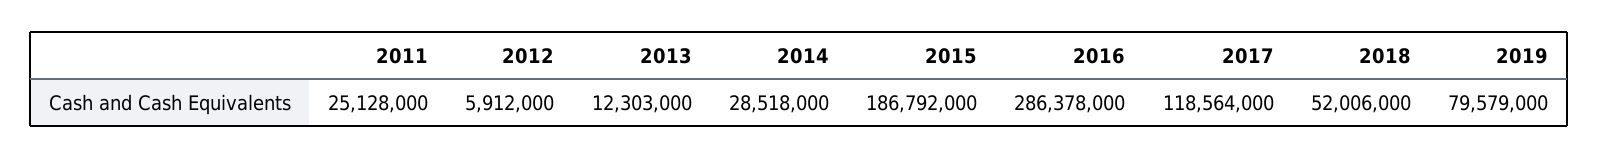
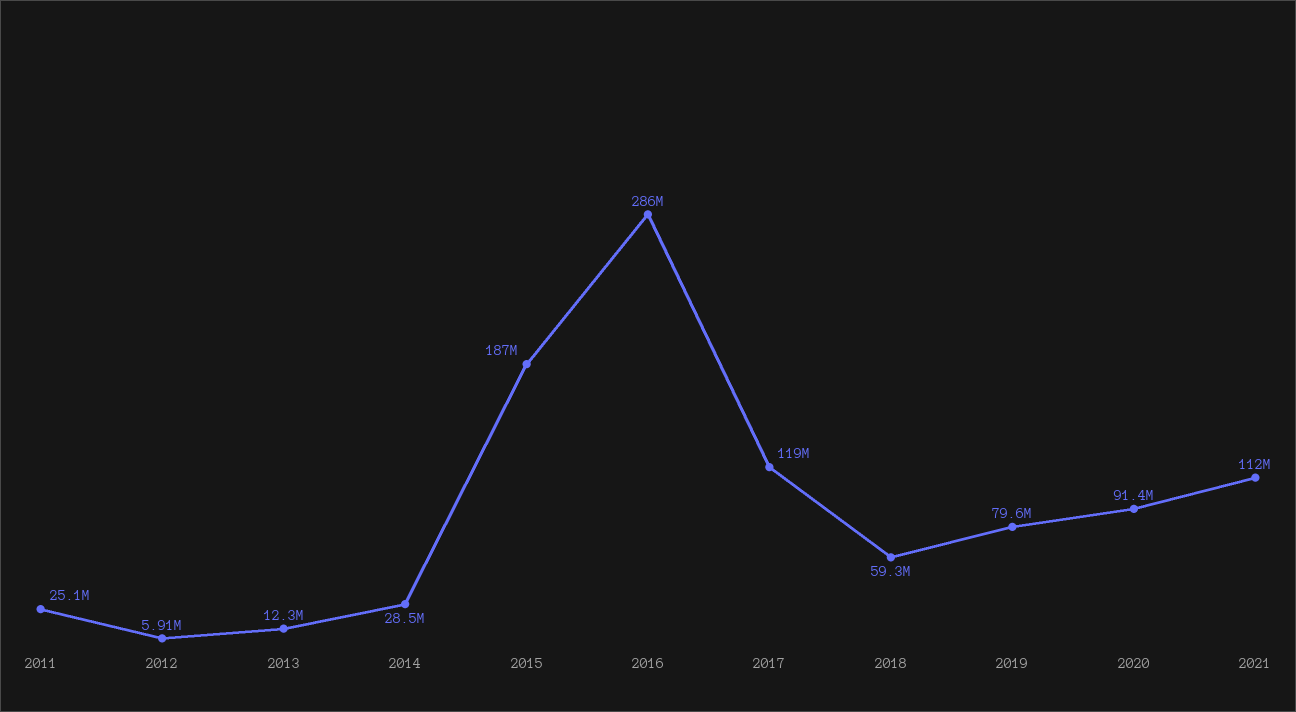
2018: 52006000 -> 59300000
2020: none -> 91400000
2021: none -> 112000000

